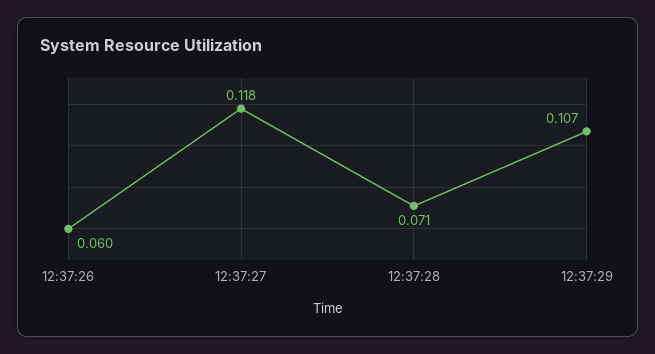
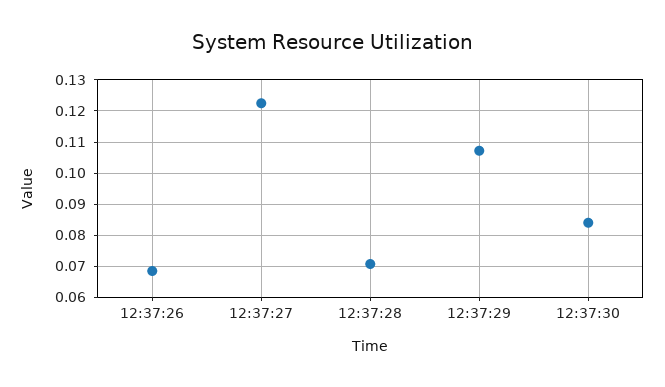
12:37:26: 0.06 -> 0.068
12:37:27: 0.118 -> 0.122
12:37:30: none -> 0.084

